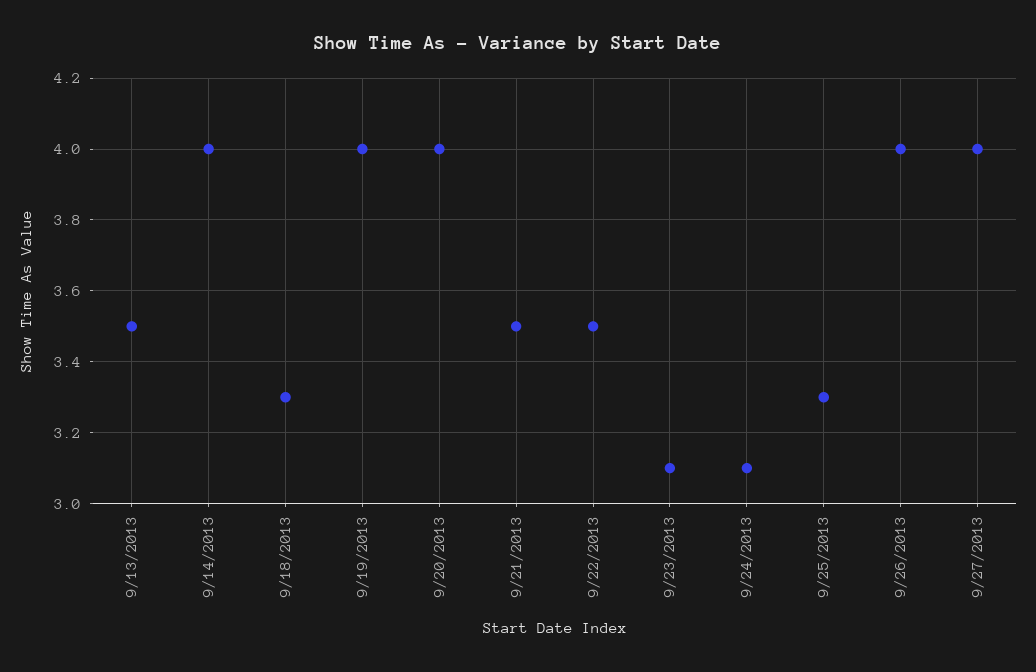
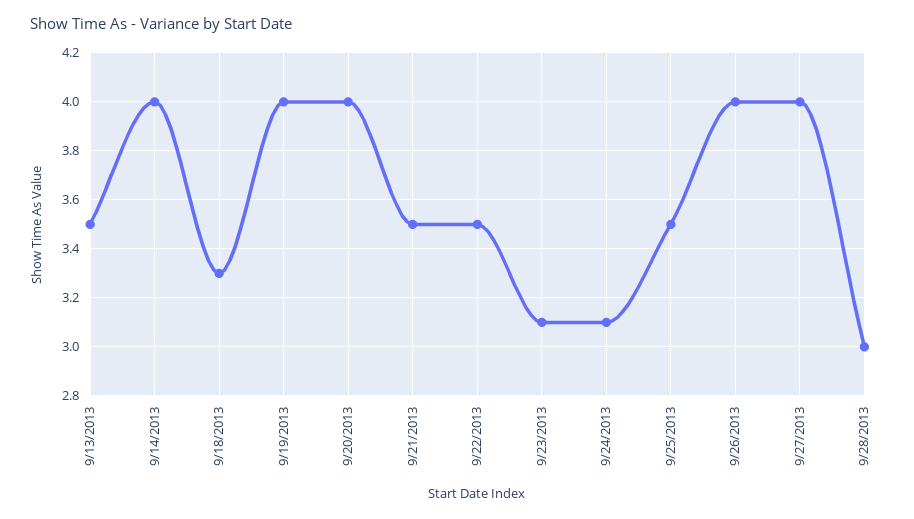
9/25/2013: 3.3 -> 3.5
9/28/2013: none -> 3

